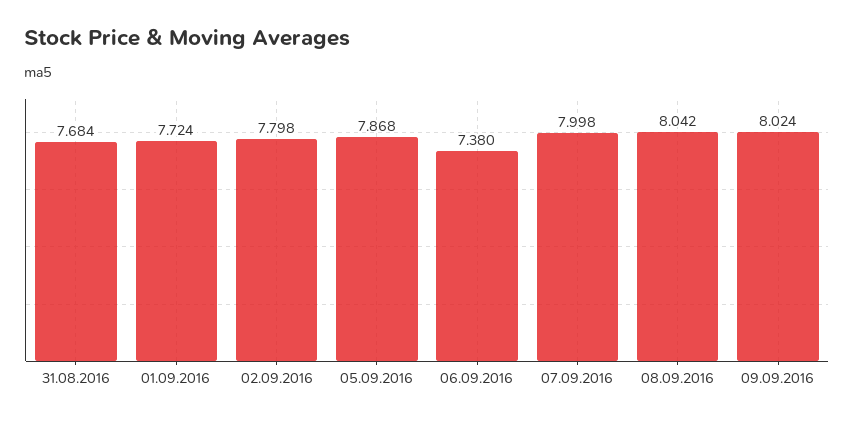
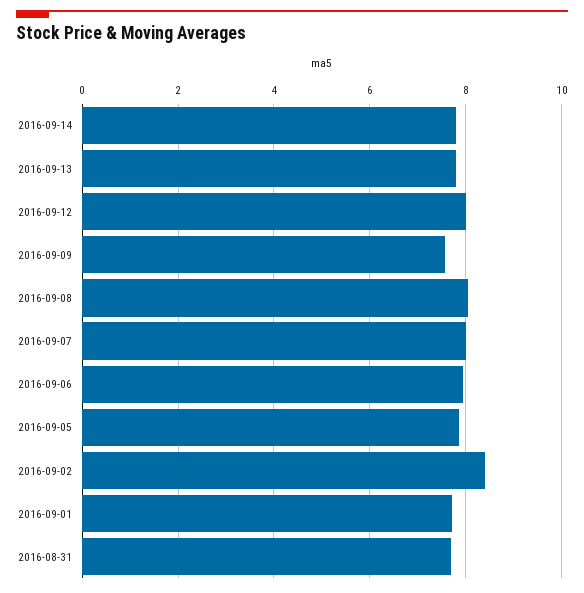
02.09.2016: 7.798 -> 8.4
06.09.2016: 7.38 -> 8
09.09.2016: 8.024 -> 7.6
2016-09-14: none -> 7.8
2016-09-13: none -> 7.8
2016-09-12: none -> 8

